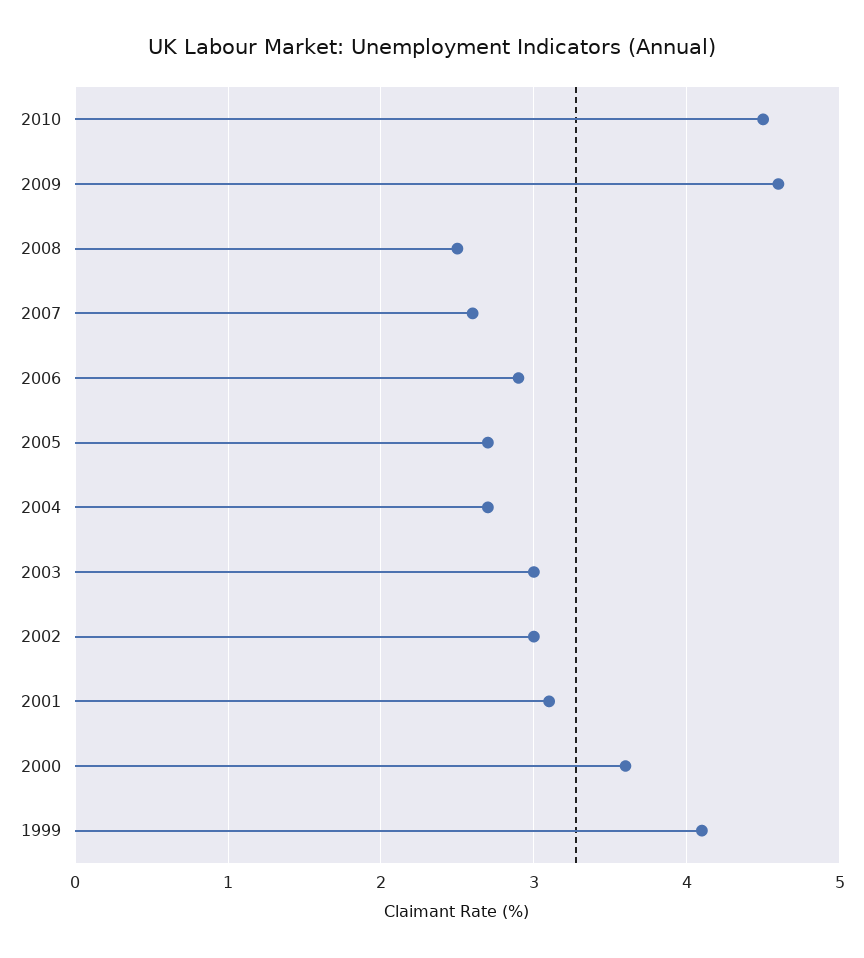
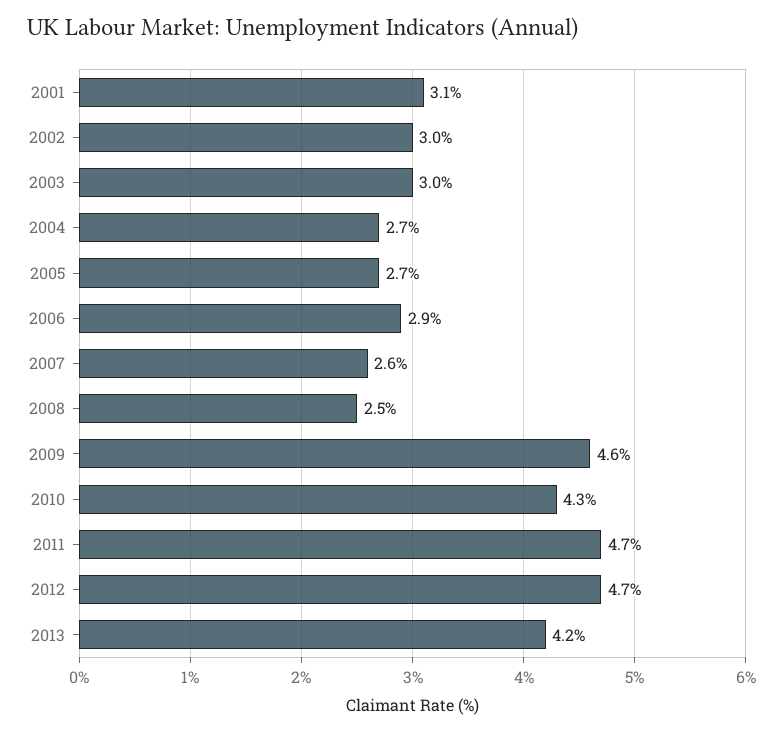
2010: 4.5 -> 4.3
2000: 3.6 -> none
1999: 4.1 -> none
2011: none -> 4.7
2012: none -> 4.7
2013: none -> 4.2

